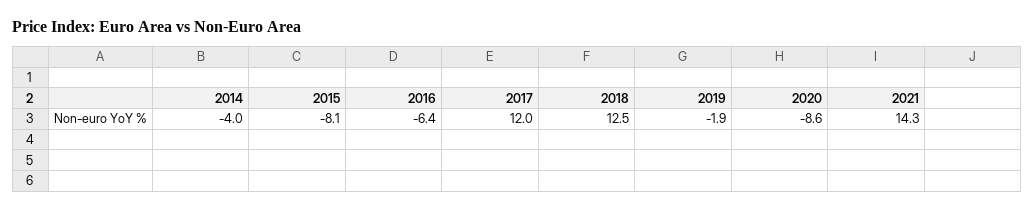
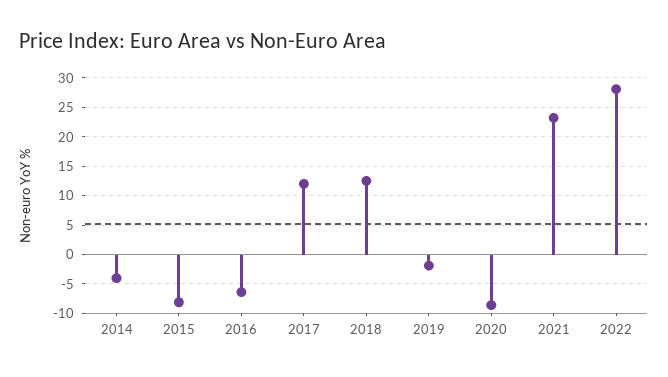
2021: 14.3 -> 22.5
2022: none -> 27.5

